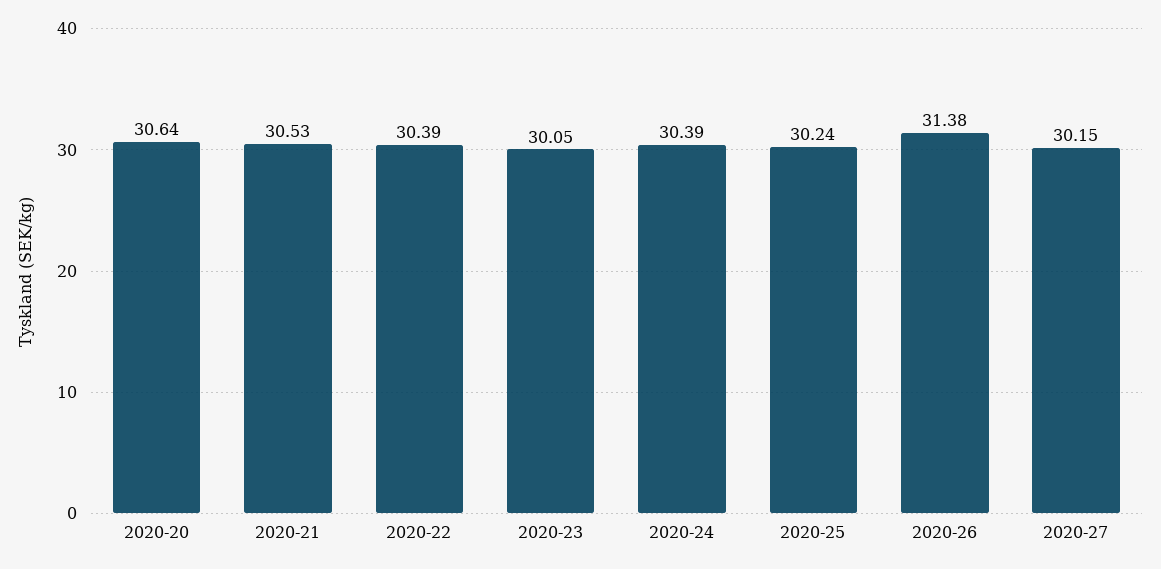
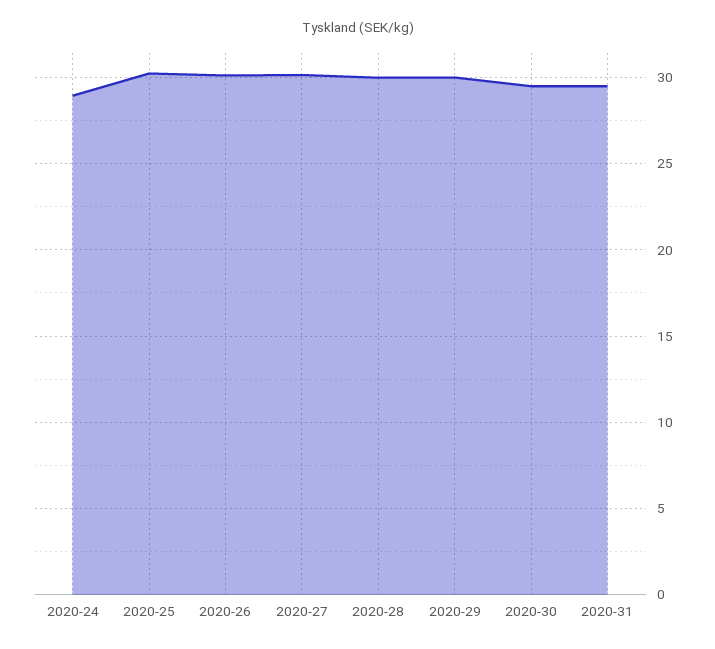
2020-20: 30.64 -> none
2020-21: 30.53 -> none
2020-22: 30.39 -> none
2020-23: 30.05 -> none
2020-24: 30.39 -> 29
2020-26: 31.38 -> 30
2020-28: none -> 30
2020-29: none -> 30
2020-30: none -> 29.5
2020-31: none -> 29.5

